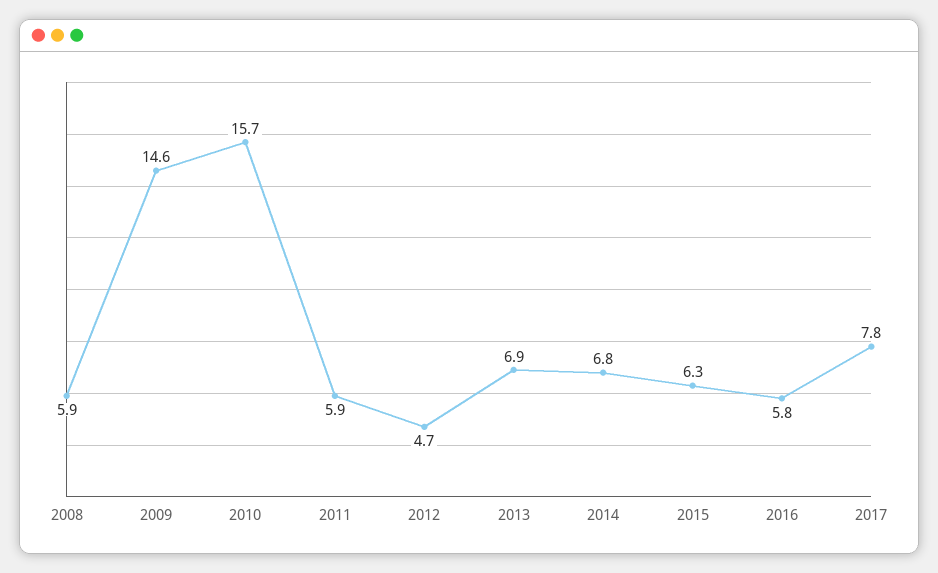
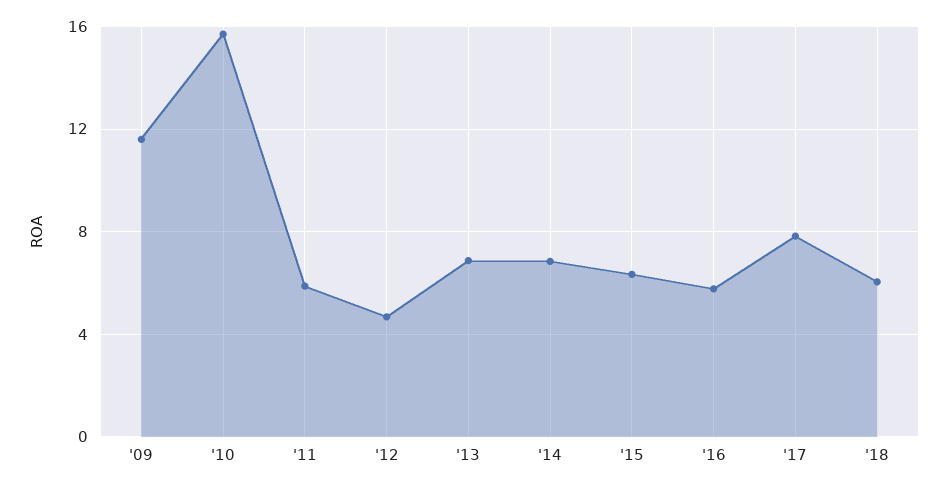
2008: 5.9 -> none
2009: 14.6 -> 11.5
'18: none -> 6

